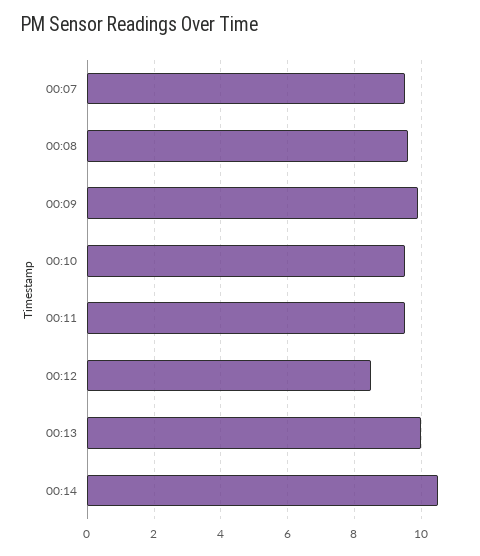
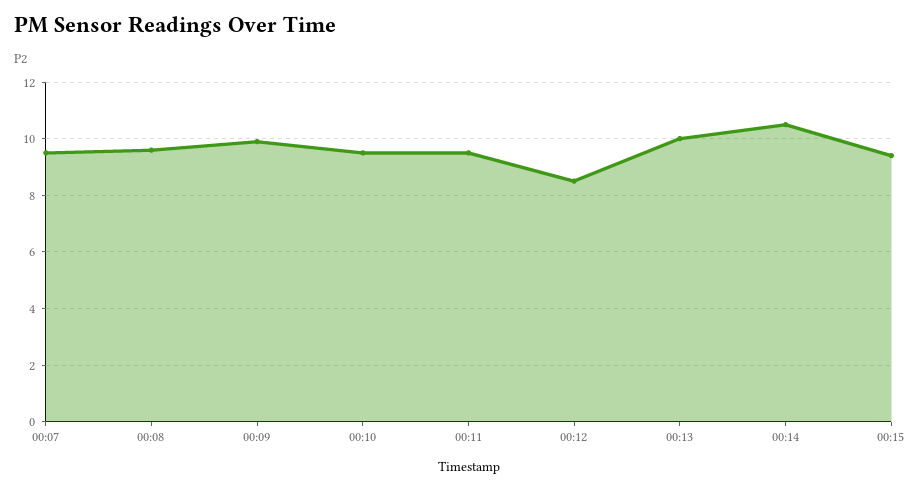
00:15: none -> 9.5

